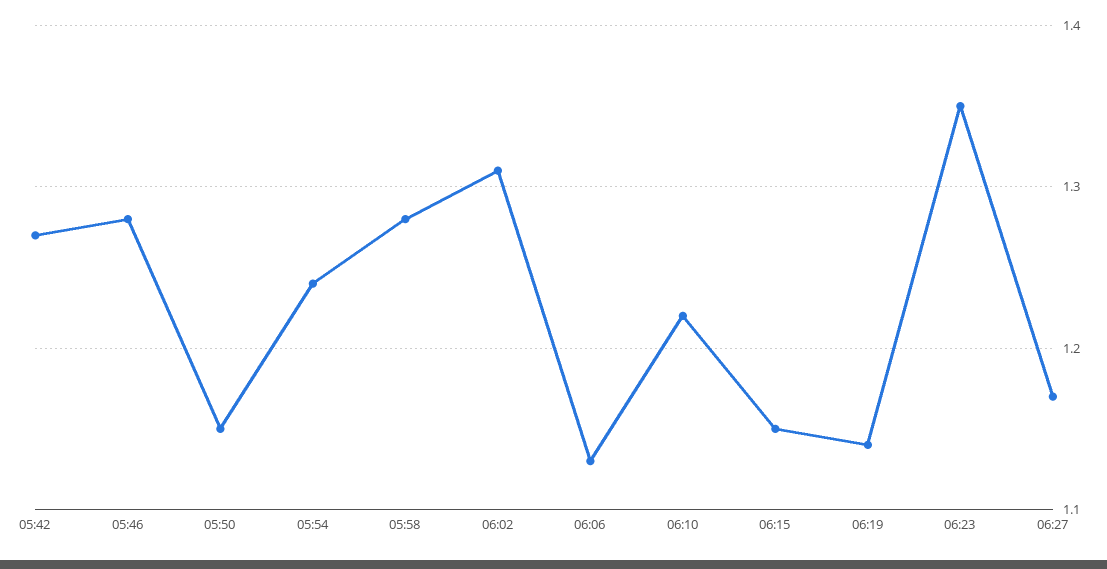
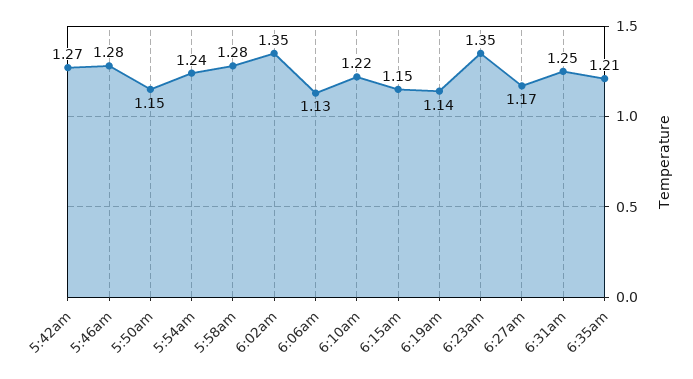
06:02: 1.31 -> 1.35
6:31am: none -> 1.25
6:35am: none -> 1.21

